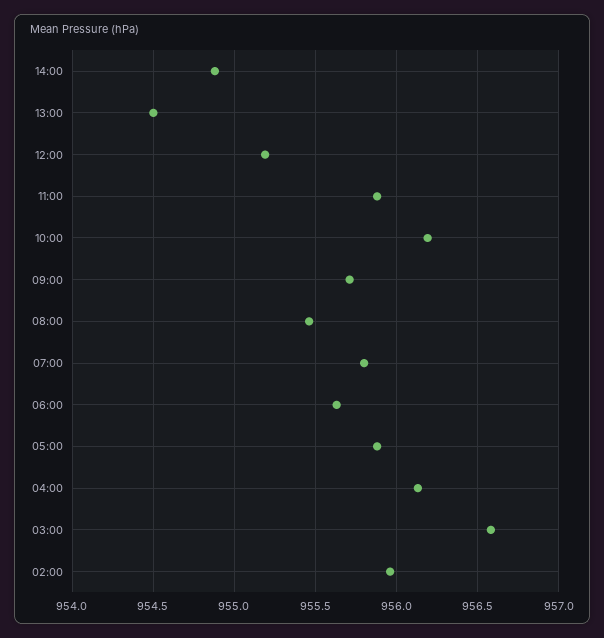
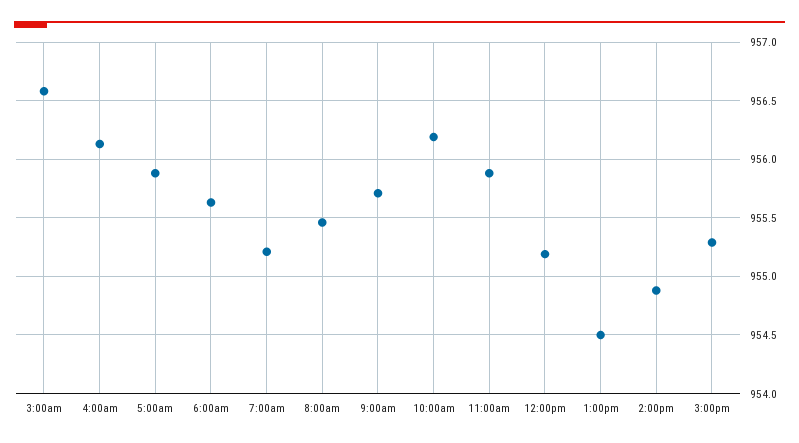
07:00: 955.8 -> 955.2
02:00: 955.95 -> none
3:00pm: none -> 955.3

